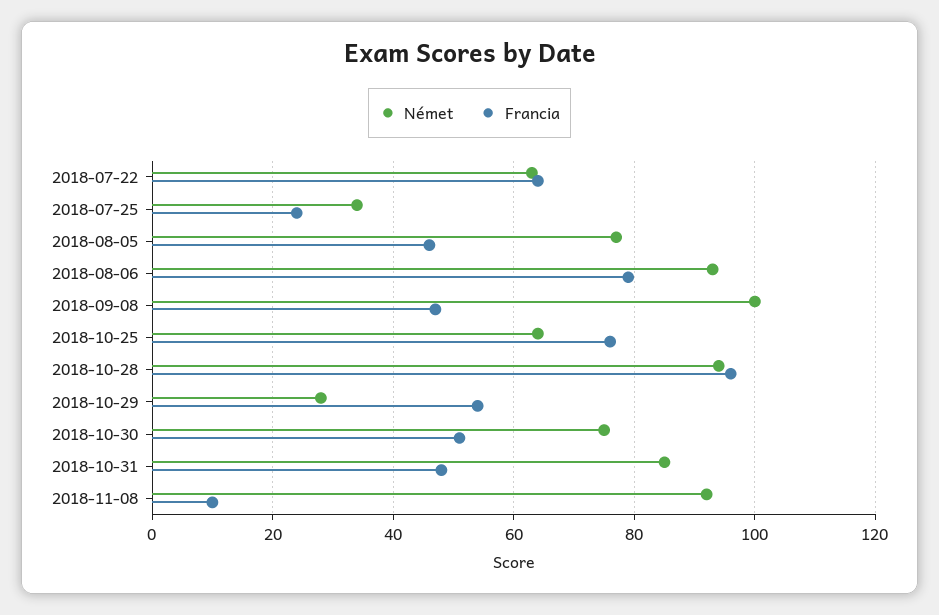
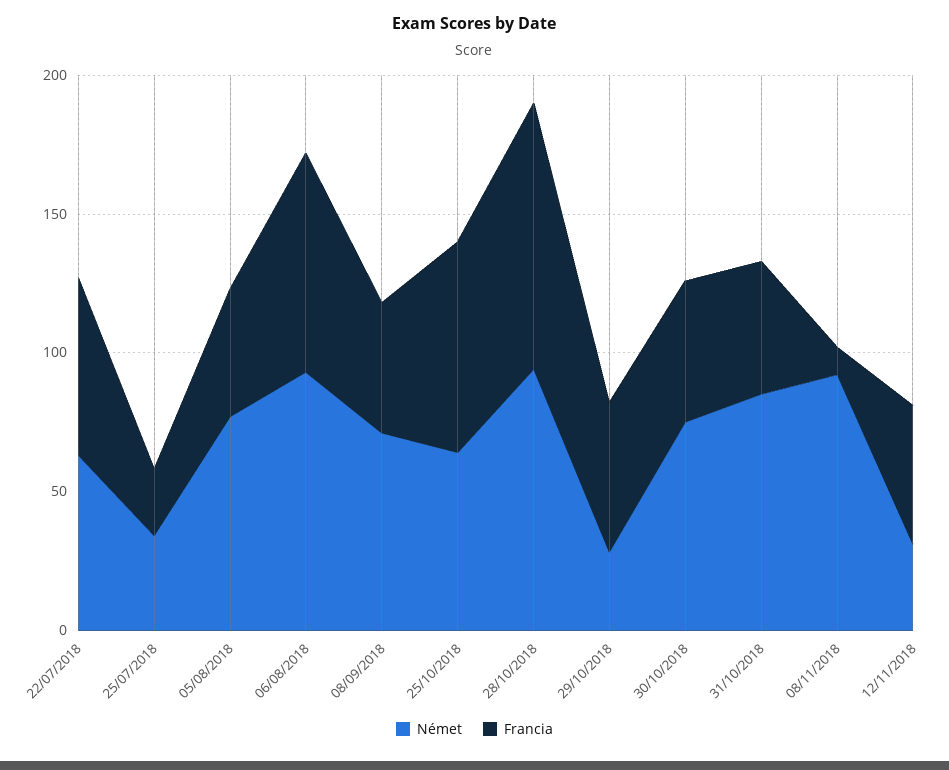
Német, 2018-09-08: 100 -> 70
Német, 12/11/2018: none -> 30
Francia, 12/11/2018: none -> 50

